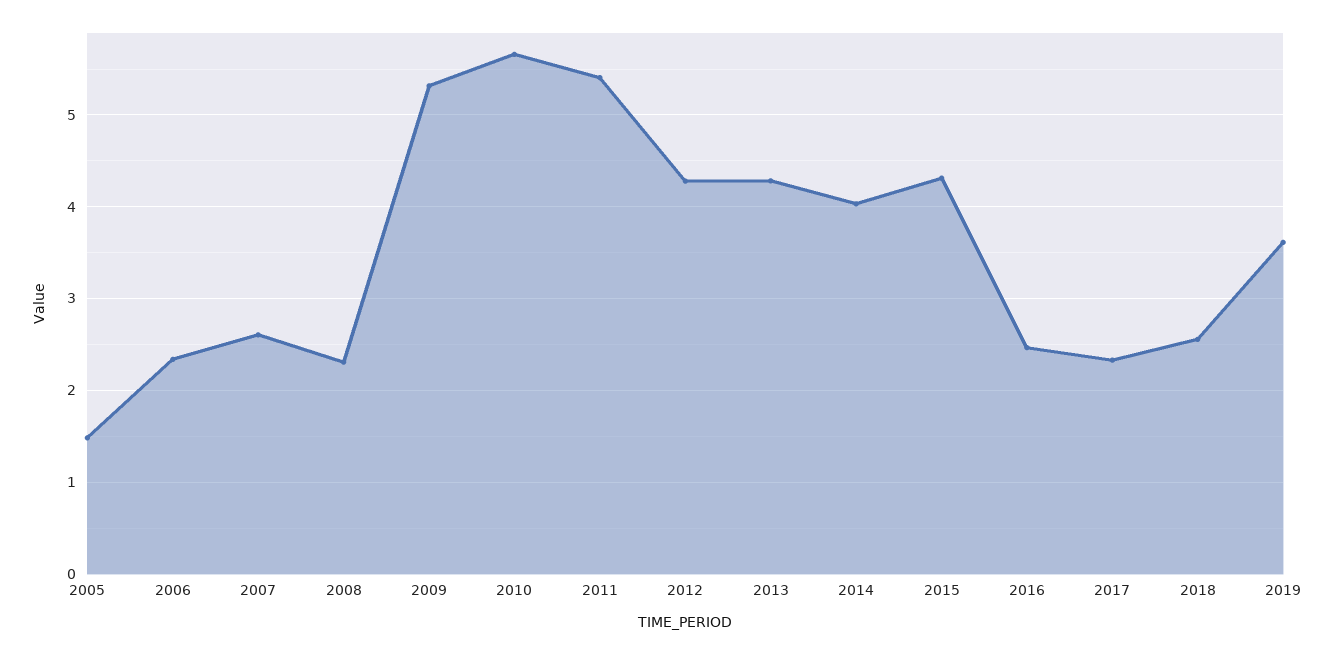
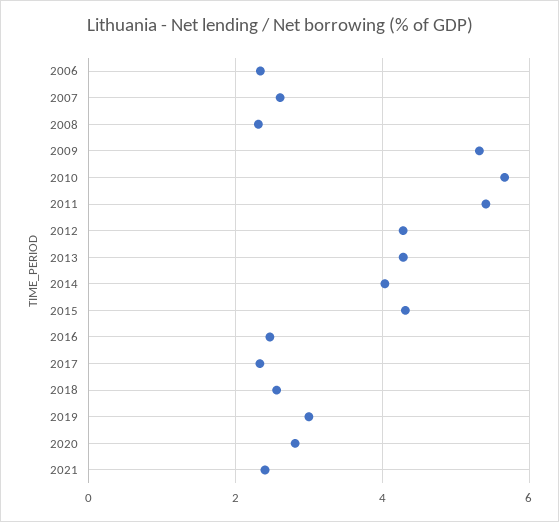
2005: 1.5 -> none
2019: 3.6 -> 3
2020: none -> 2.8
2021: none -> 2.4

